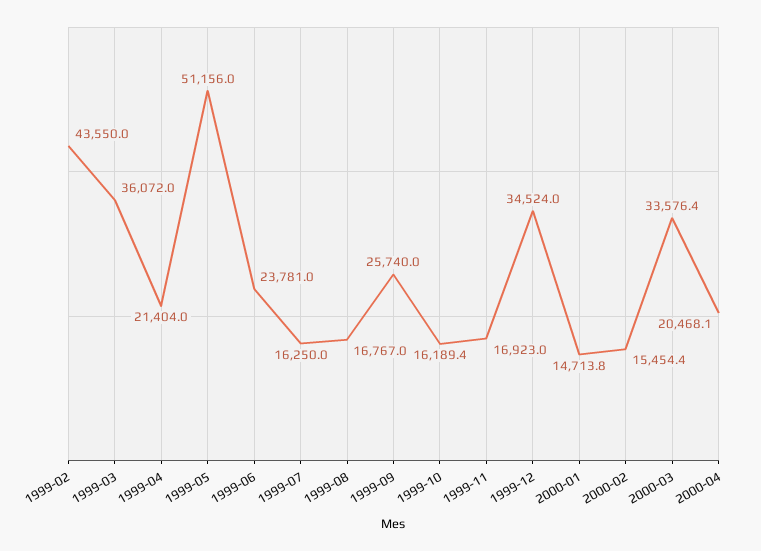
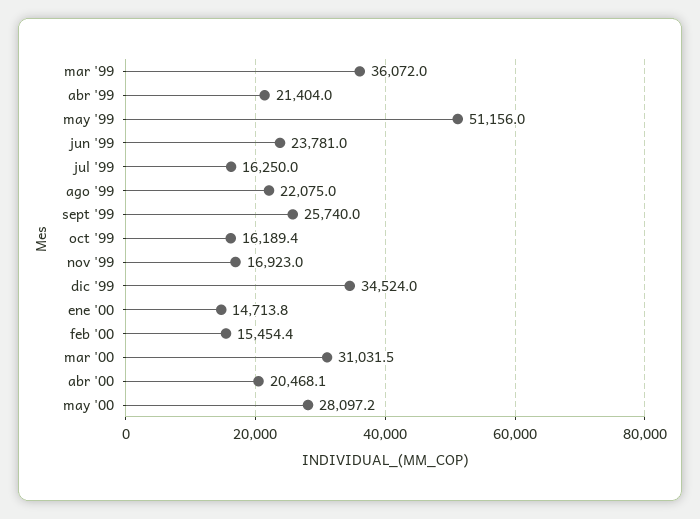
1999-02: 43550 -> none
1999-08: 16767 -> 22075
2000-03: 33576.4 -> 31031.5
may '00: none -> 28097.2

